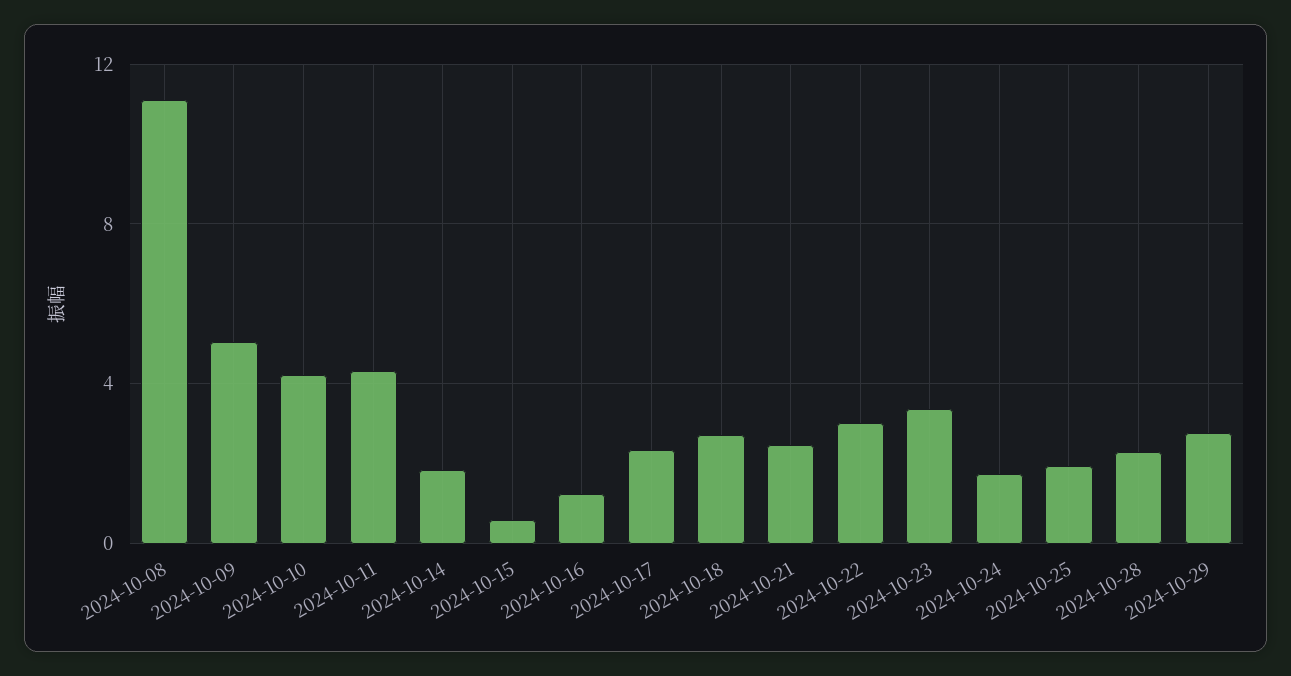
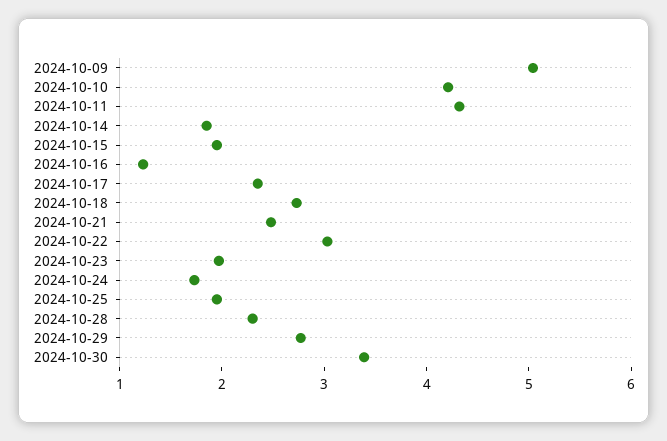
2024-10-08: 11 -> none
2024-10-15: 0.5 -> 2
2024-10-23: 3.5 -> 2
2024-10-30: none -> 3.4

